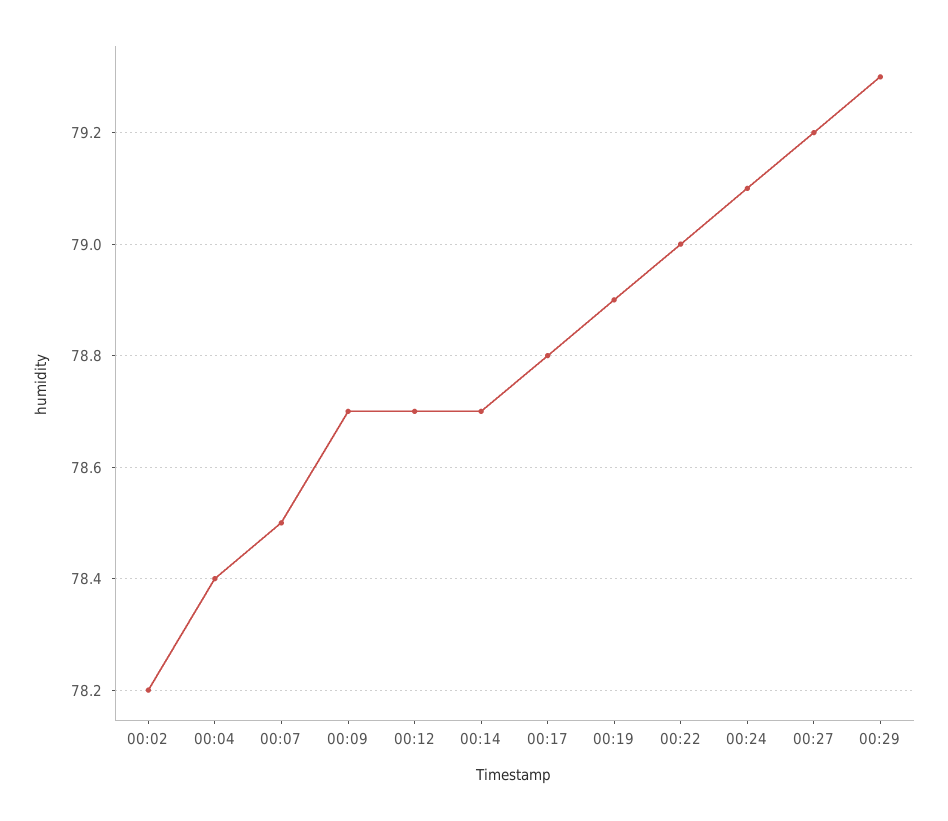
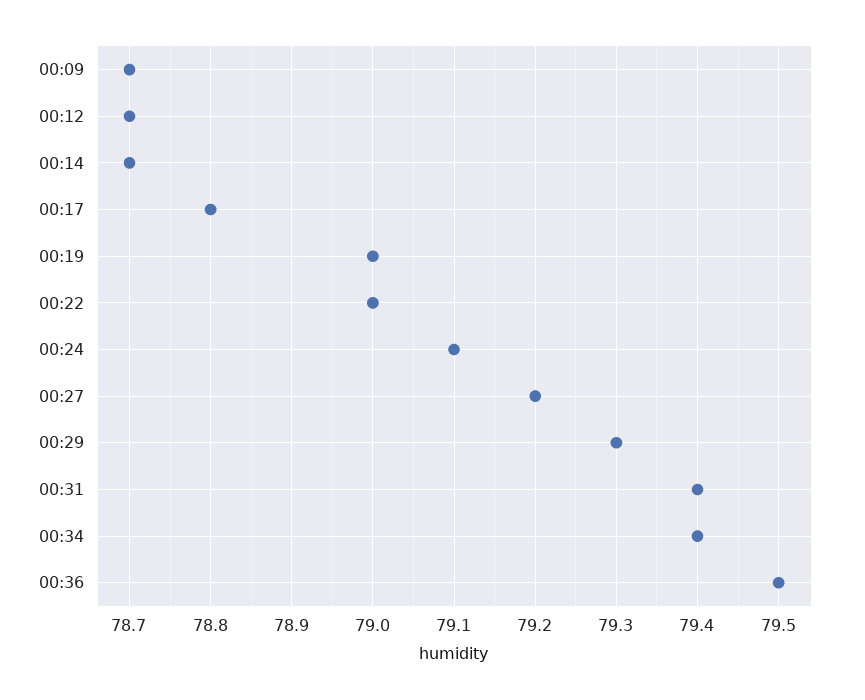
00:02: 78.2 -> none
00:04: 78.4 -> none
00:07: 78.5 -> none
00:19: 78.9 -> 79
00:31: none -> 79.4
00:34: none -> 79.4
00:36: none -> 79.5

